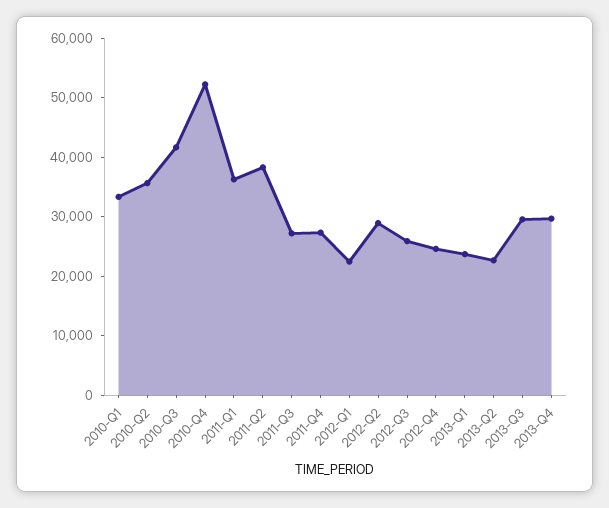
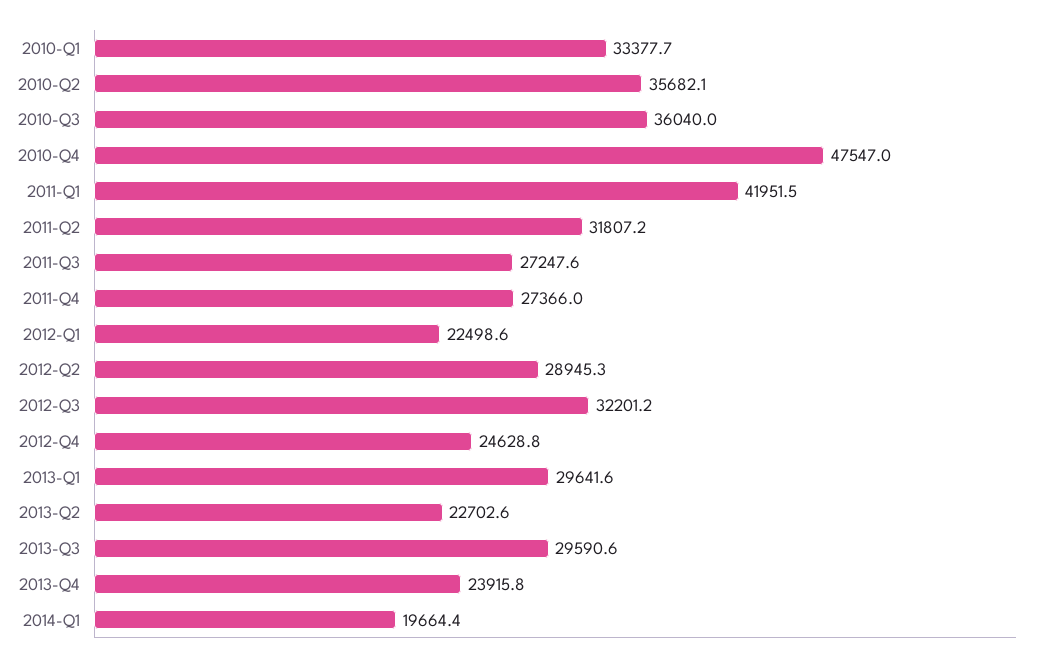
2010-Q3: 42000 -> 36040
2010-Q4: 52000 -> 47547
2011-Q1: 36000 -> 41951.5
2011-Q2: 38000 -> 31807.2
2012-Q3: 26000 -> 32201.2
2013-Q1: 24000 -> 29641.6
2013-Q4: 30000 -> 23915.8
2014-Q1: none -> 19664.4

